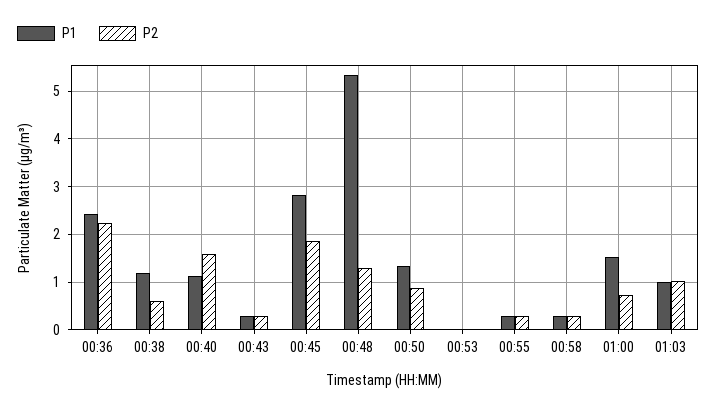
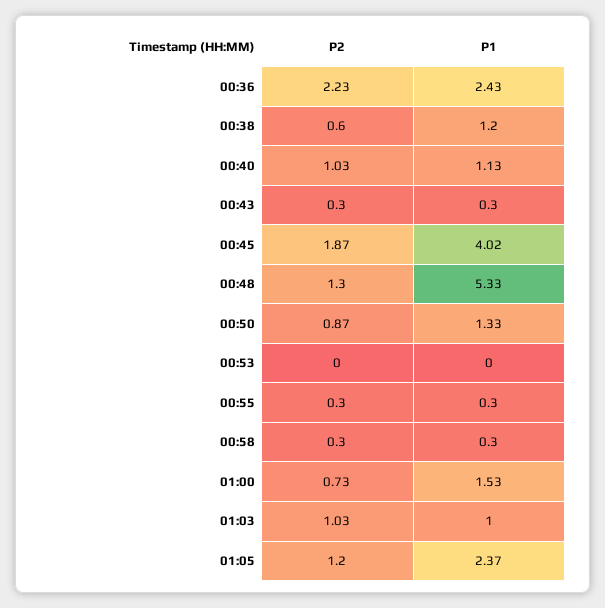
P2, 00:40: 1.6 -> 1.03
P1, 00:45: 2.8 -> 4.02
P2, 01:05: none -> 1.2
P1, 01:05: none -> 2.37

